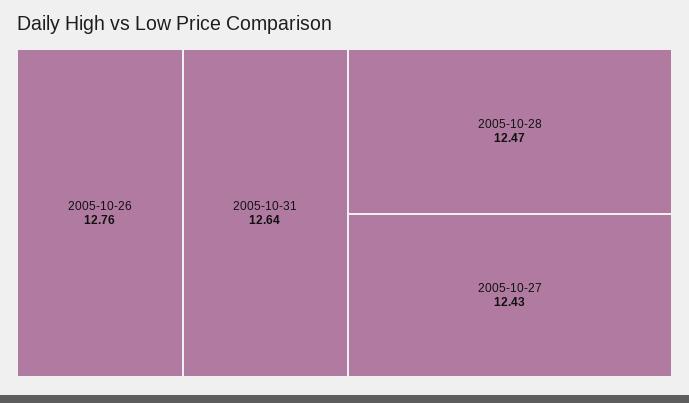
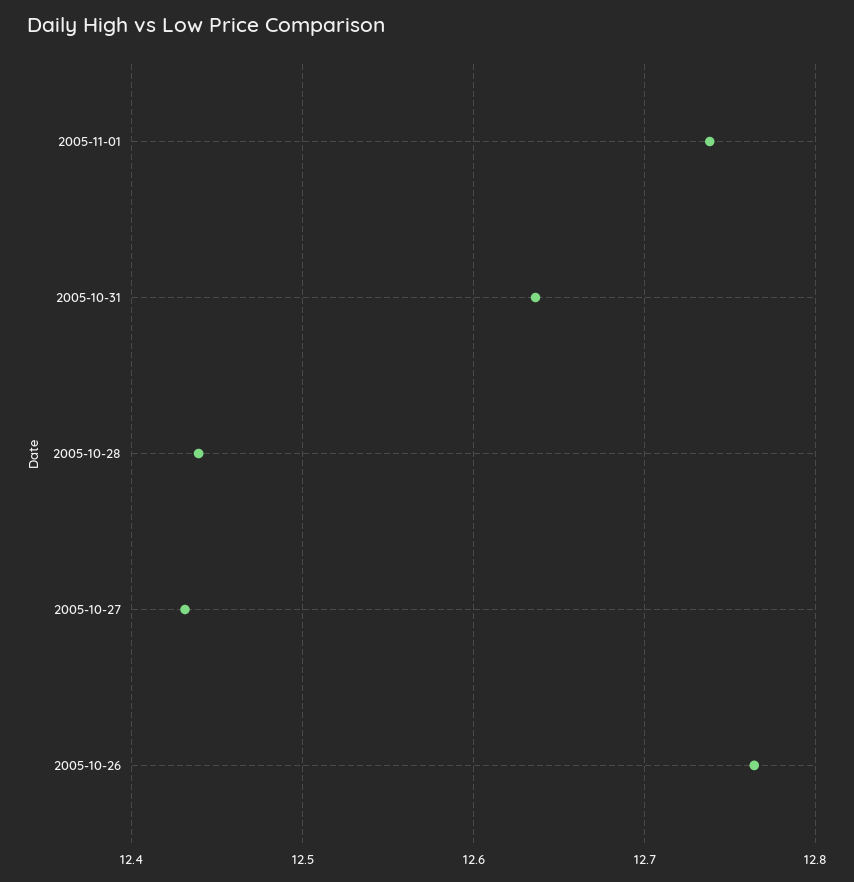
2005-10-28: 12.47 -> 12.44
2005-11-01: none -> 12.74

